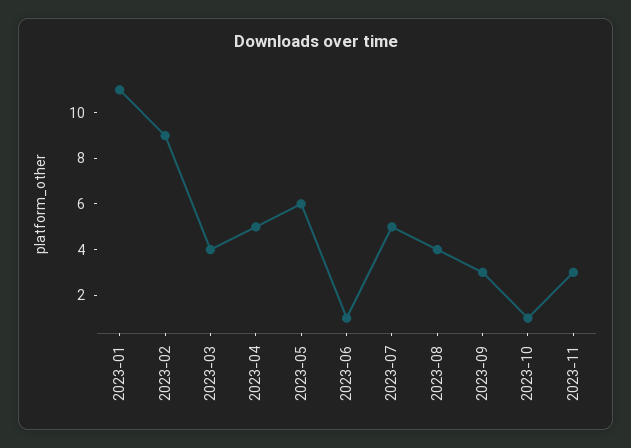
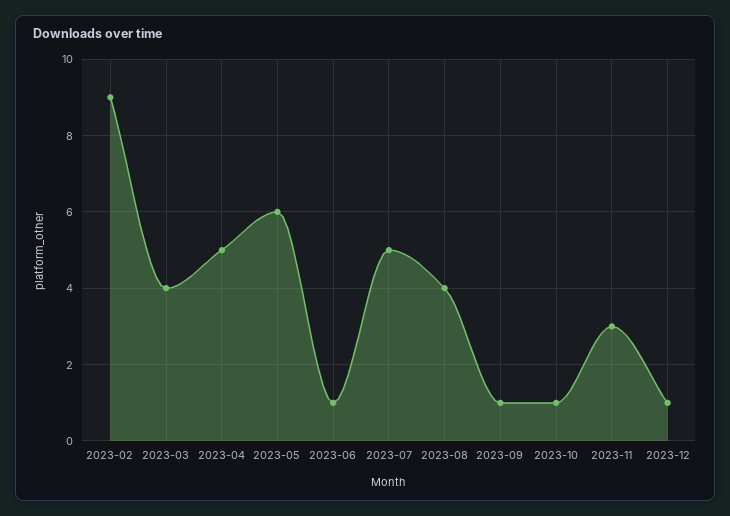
2023-01: 11 -> none
2023-09: 3 -> 1
2023-12: none -> 1

